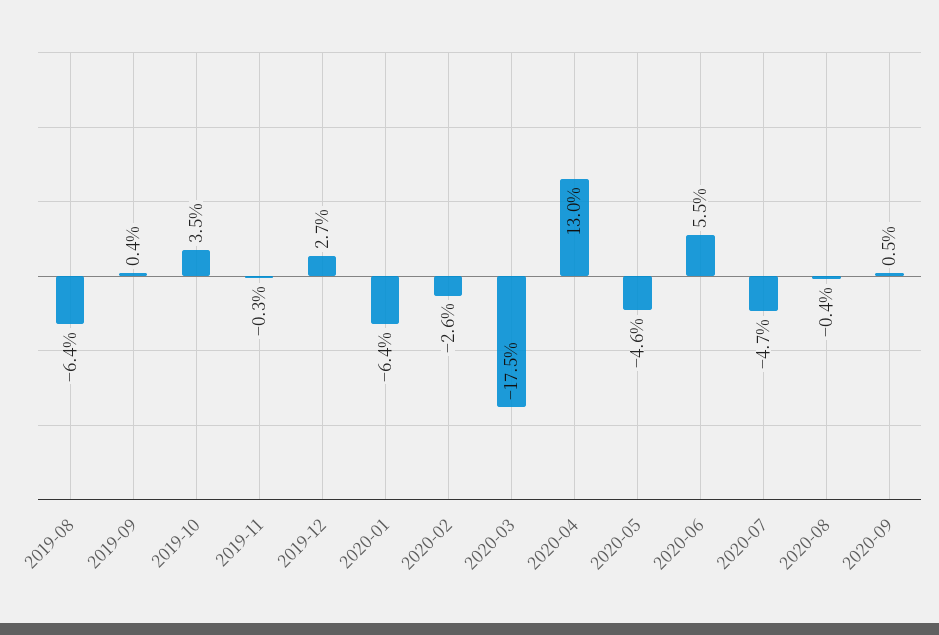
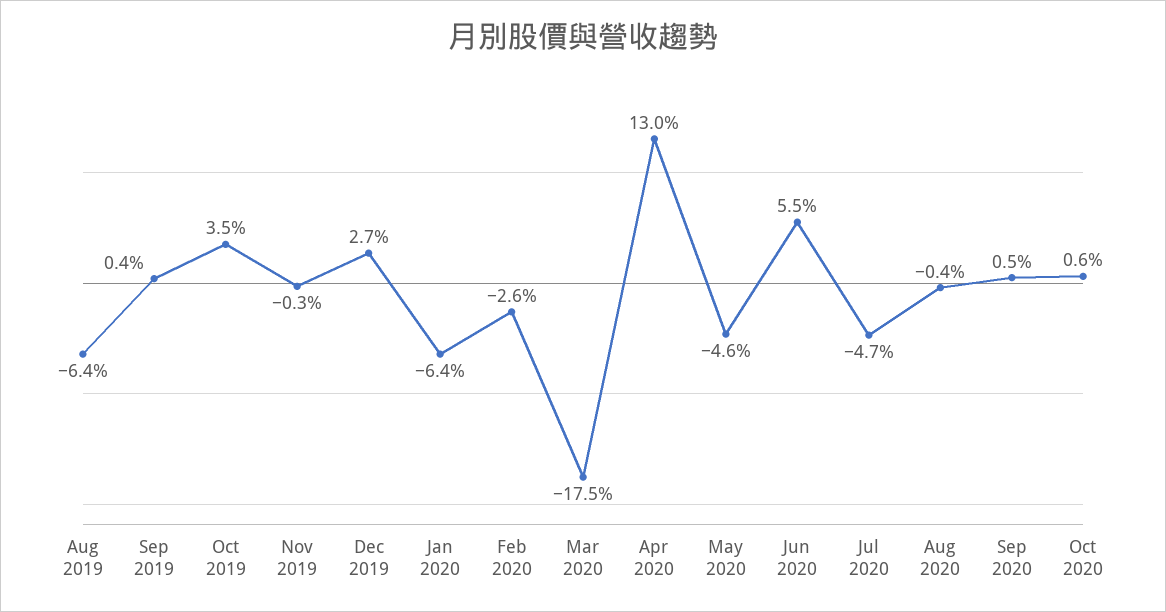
Oct 2020: none -> 0.6

